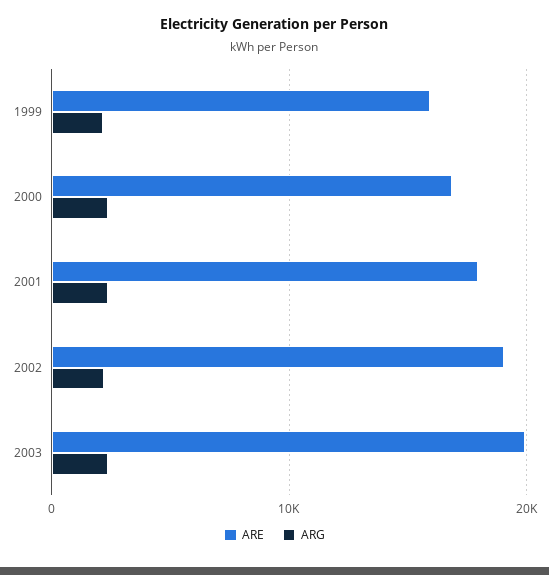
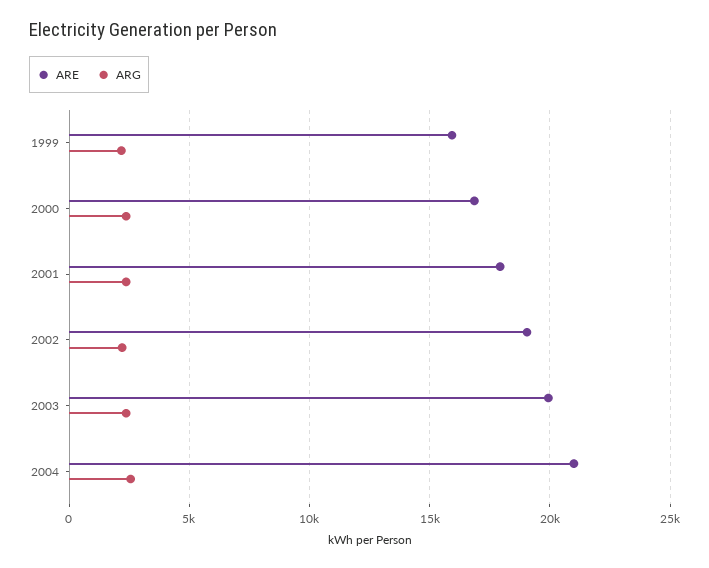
ARE, 2004: none -> 21000
ARG, 2004: none -> 2500

